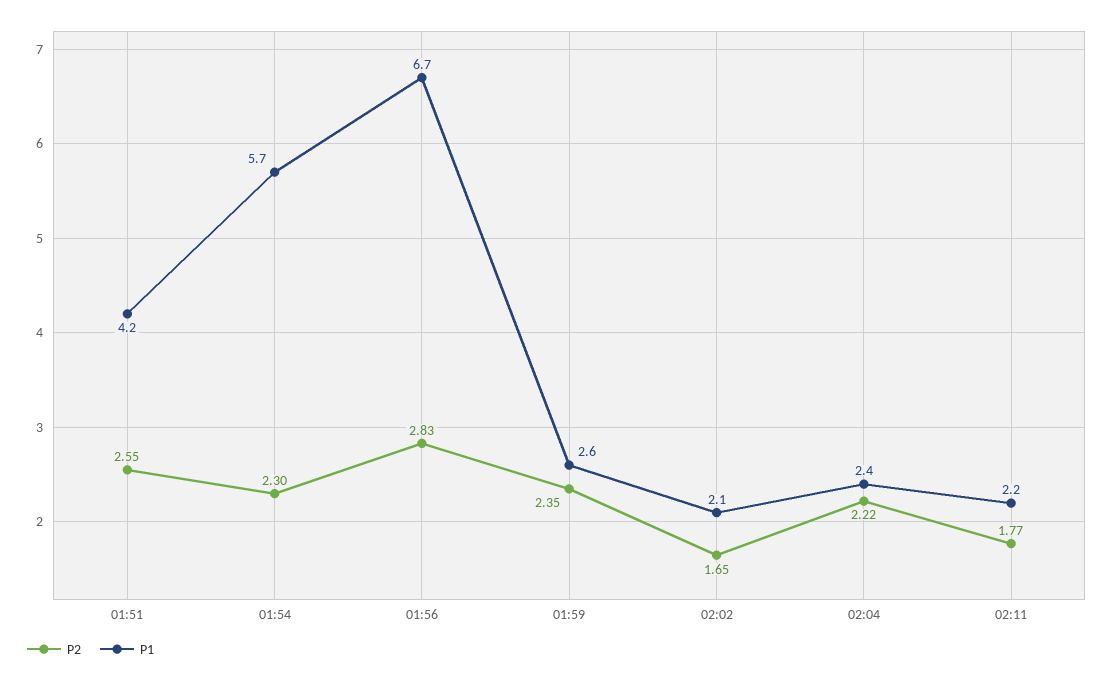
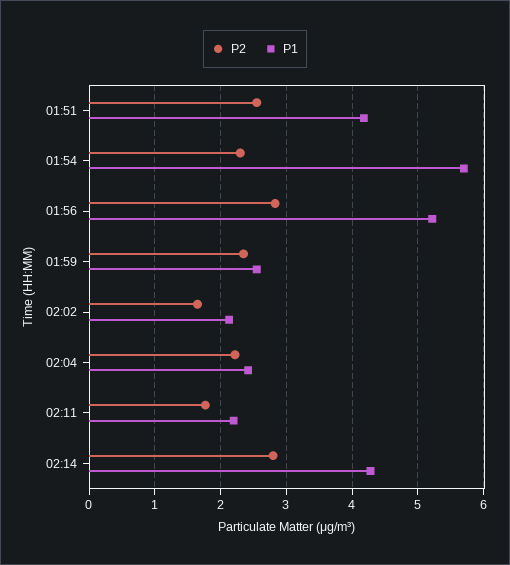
P1, 01:56: 6.7 -> 5.2
P2, 02:14: none -> 2.8
P1, 02:14: none -> 4.3

